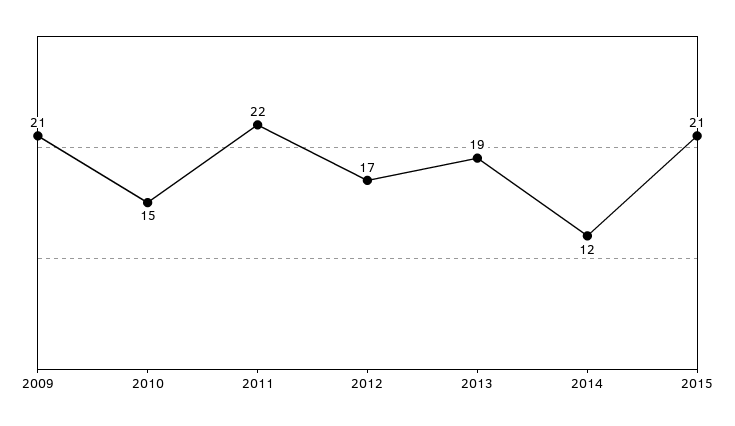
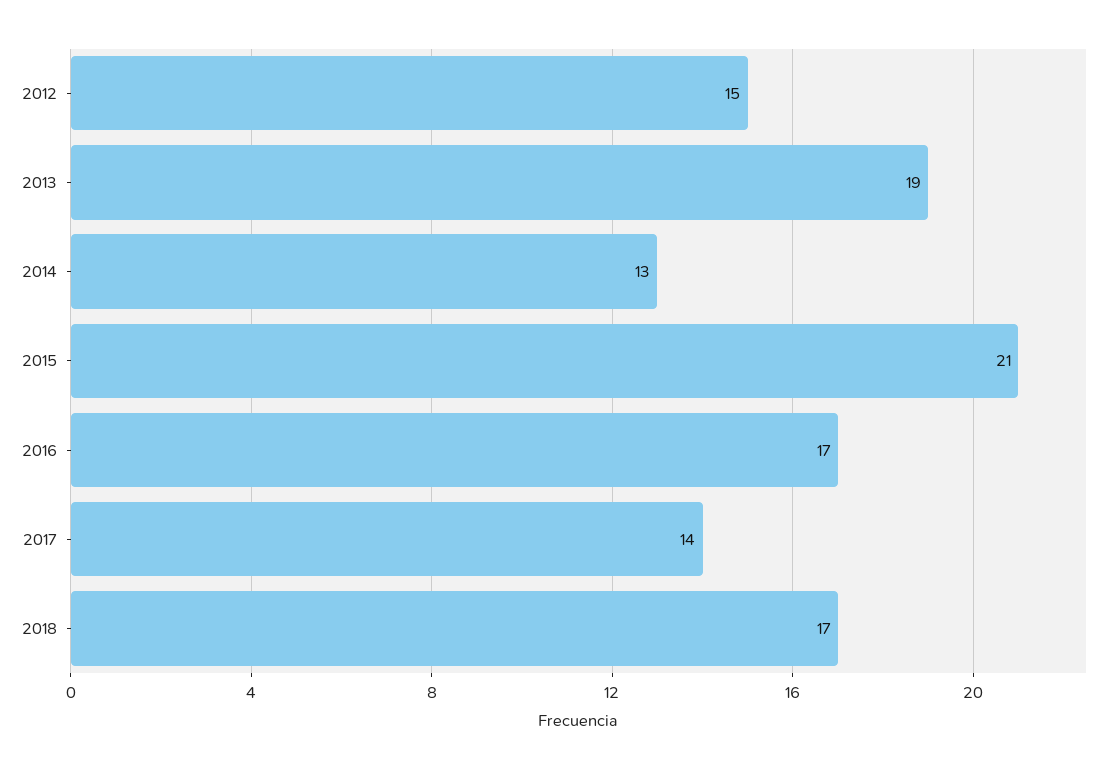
2009: 21 -> none
2010: 15 -> none
2011: 22 -> none
2012: 17 -> 15
2014: 12 -> 13
2016: none -> 17
2017: none -> 14
2018: none -> 17

